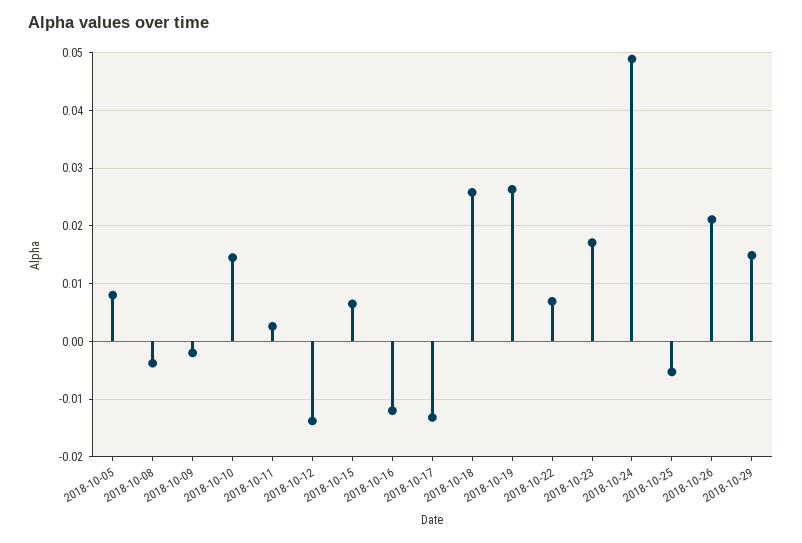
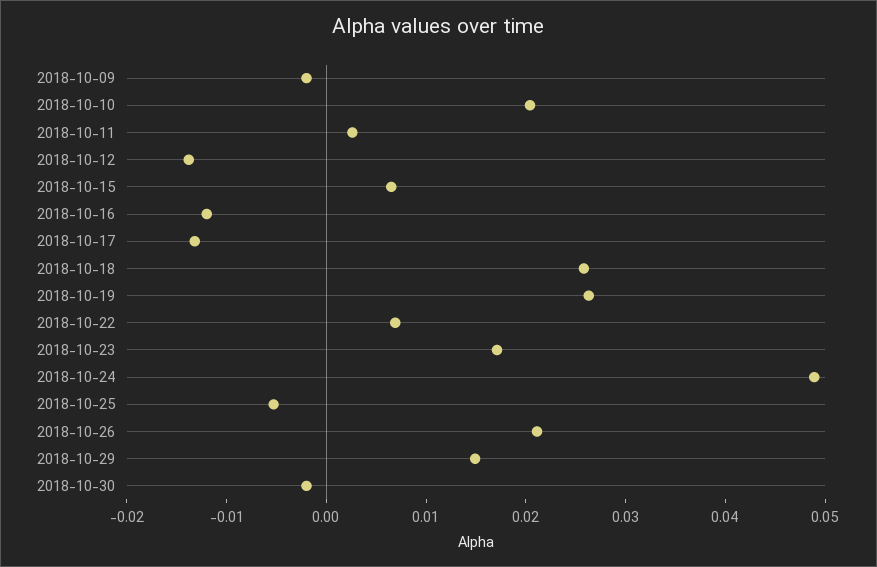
2018-10-05: 0.008 -> none
2018-10-08: -0.004 -> none
2018-10-10: 0.014 -> 0.02
2018-10-30: none -> -0.002

